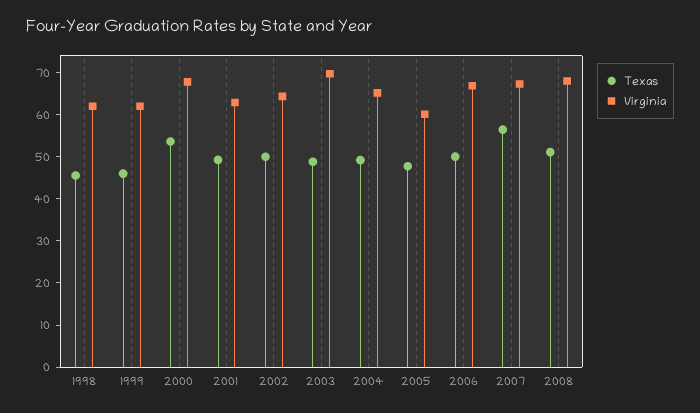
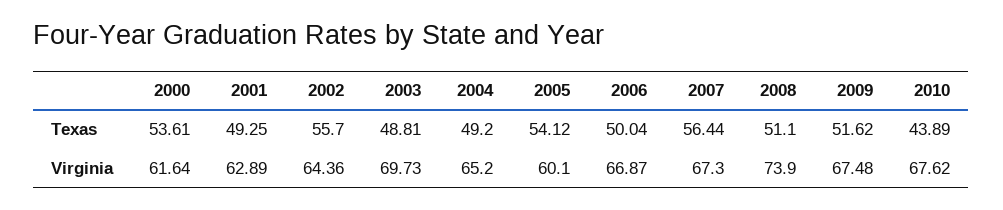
Texas, 1998: 46 -> none
Virginia, 1998: 62 -> none
Texas, 1999: 46 -> none
Virginia, 1999: 62 -> none
Virginia, 2000: 68 -> 61.64
Texas, 2002: 50 -> 55.7
Texas, 2005: 48 -> 54.12
Virginia, 2008: 68 -> 73.9
Texas, 2009: none -> 51.62
Texas, 2010: none -> 43.89
Virginia, 2009: none -> 67.48
Virginia, 2010: none -> 67.62

